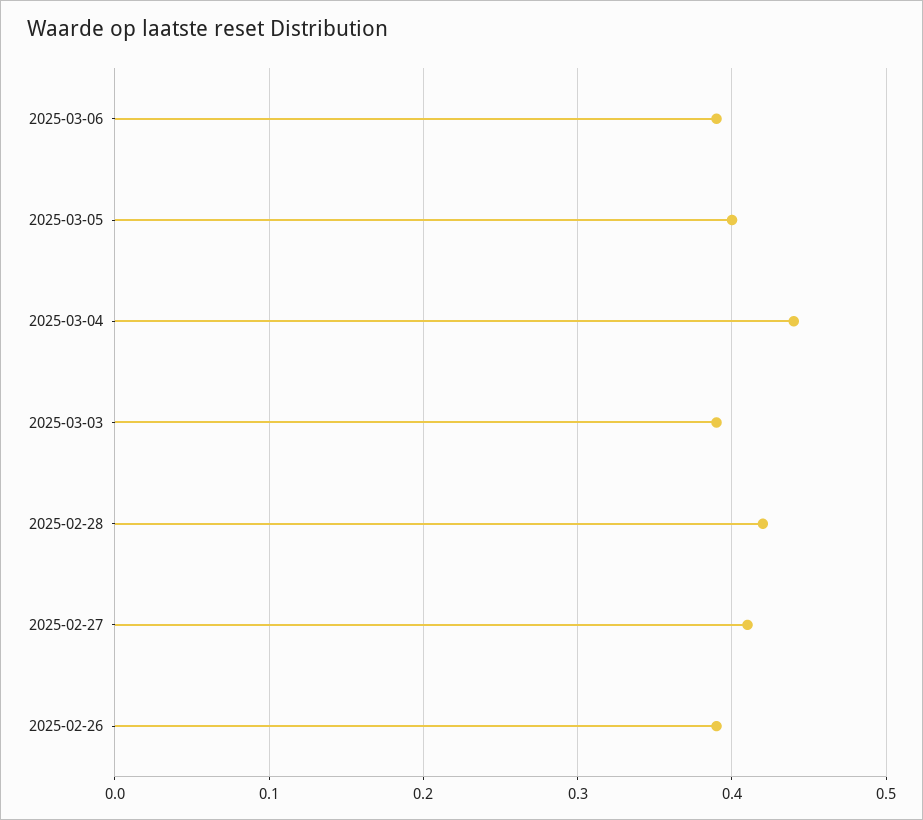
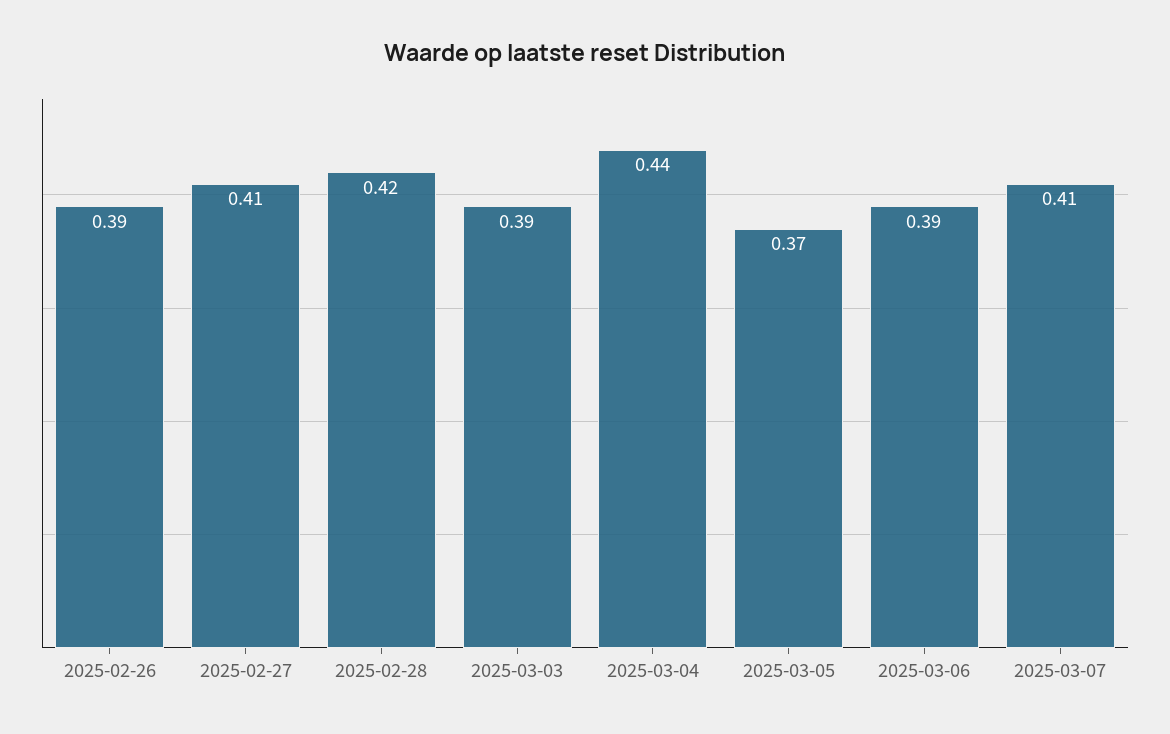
2025-03-05: 0.4 -> 0.37
2025-03-07: none -> 0.41

